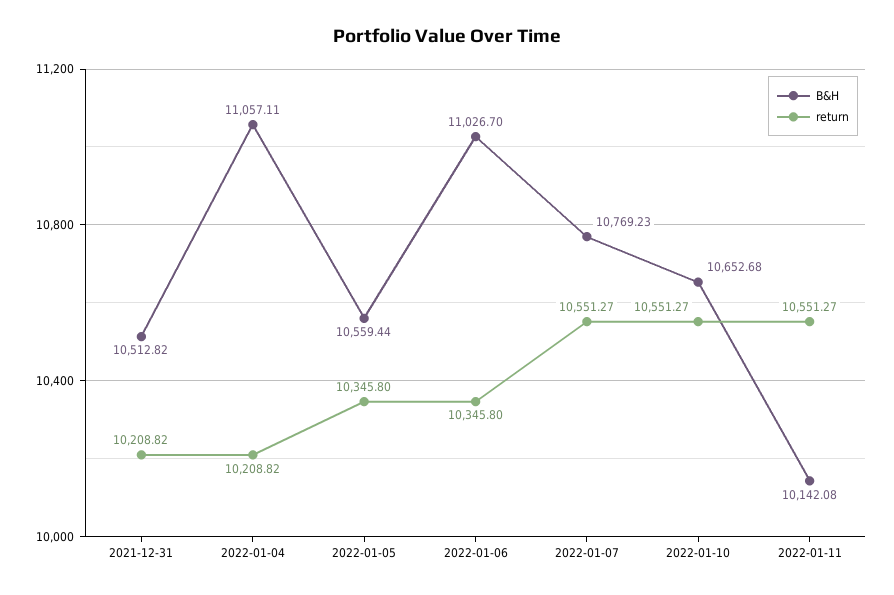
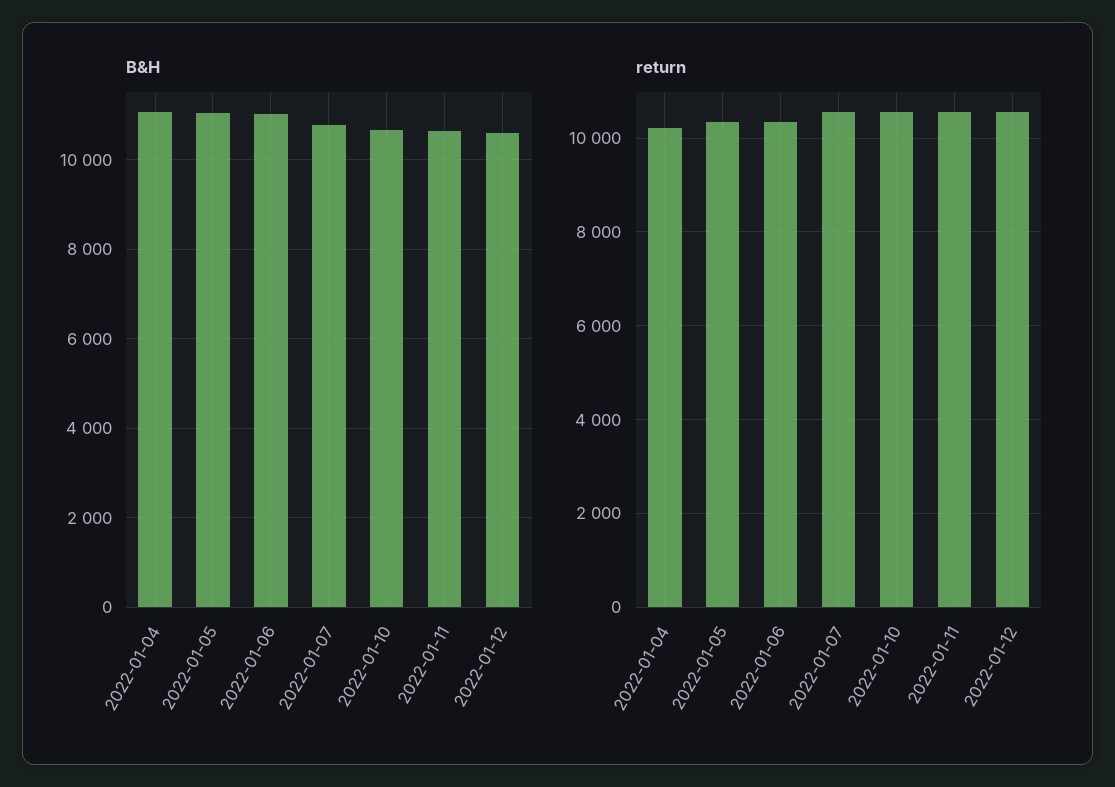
B&H, 2021-12-31: 10512.82 -> none
return, 2021-12-31: 10208.82 -> none
B&H, 2022-01-05: 10559.44 -> 11000
B&H, 2022-01-11: 10142.08 -> 10600
B&H, 2022-01-12: none -> 10600
return, 2022-01-12: none -> 10600

